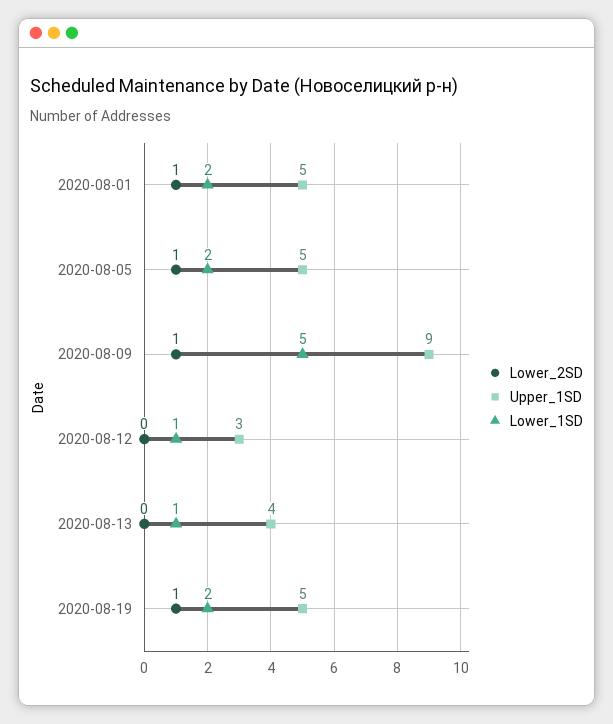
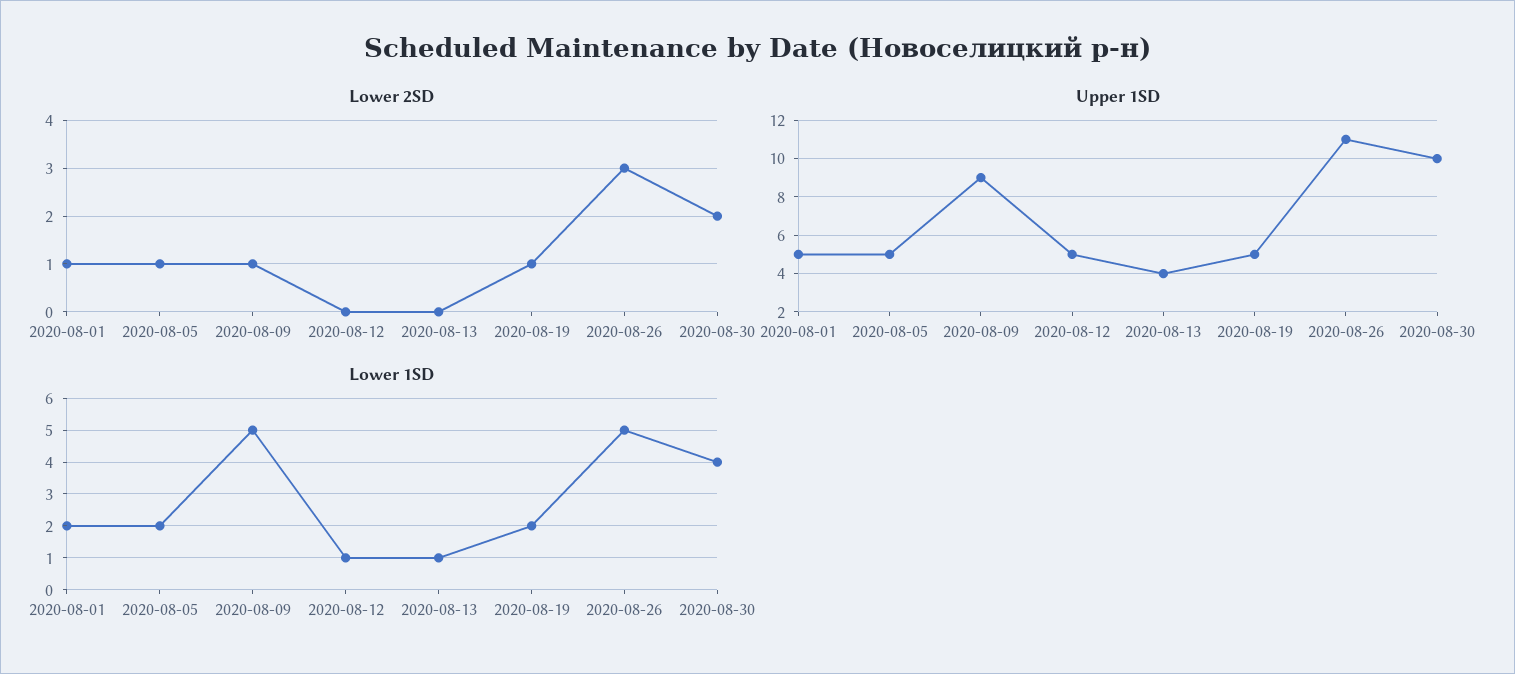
Upper_1SD, 2020-08-12: 3 -> 5
Lower_2SD, 2020-08-26: none -> 3
Lower_2SD, 2020-08-30: none -> 2
Upper_1SD, 2020-08-26: none -> 11
Upper_1SD, 2020-08-30: none -> 10
Lower_1SD, 2020-08-26: none -> 5
Lower_1SD, 2020-08-30: none -> 4

